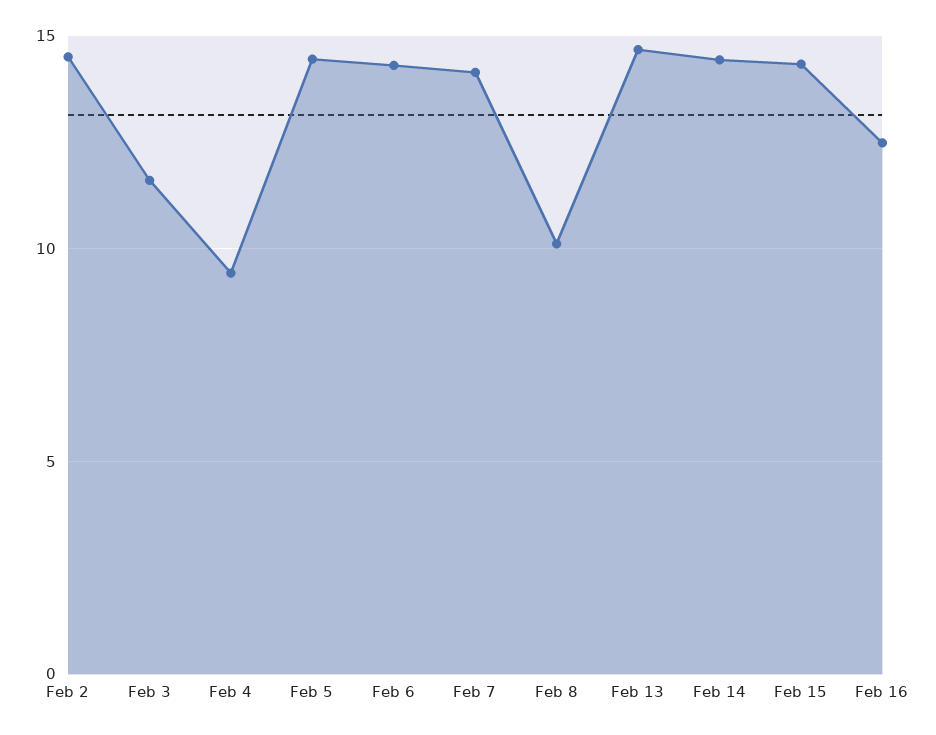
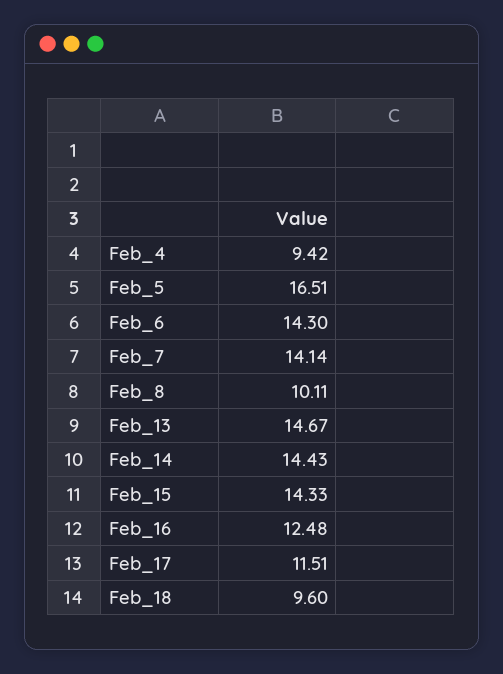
Feb 2: 14.5 -> none
Feb 3: 11.5 -> none
Feb 5: 14.5 -> 16.51
Feb_17: none -> 11.51
Feb_18: none -> 9.6

